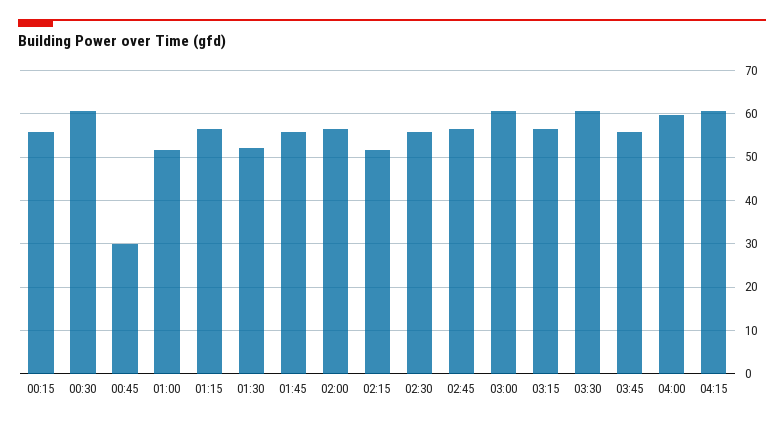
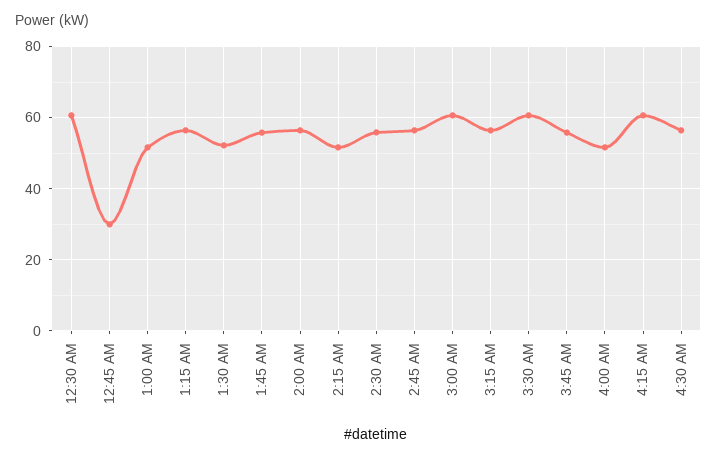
00:15: 56 -> none
04:00: 60 -> 52
4:30 AM: none -> 56

